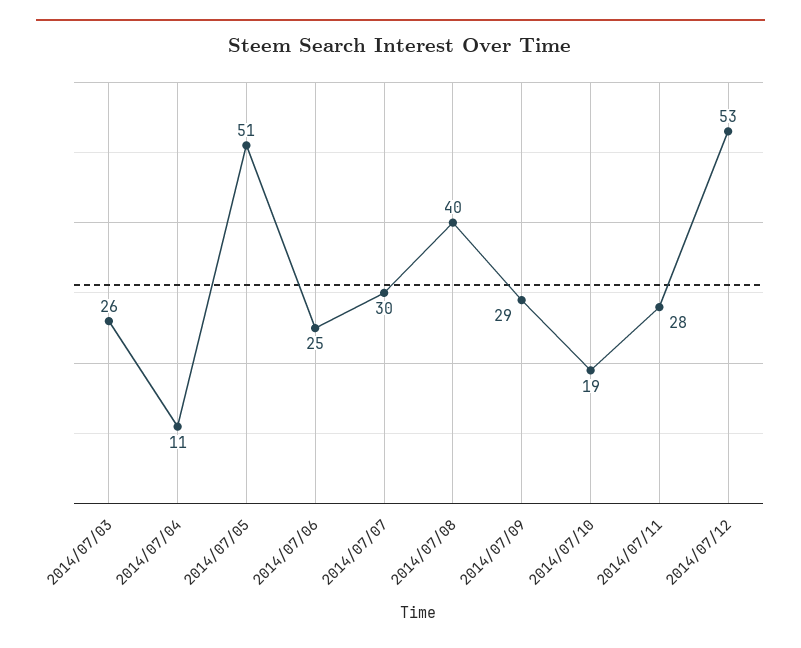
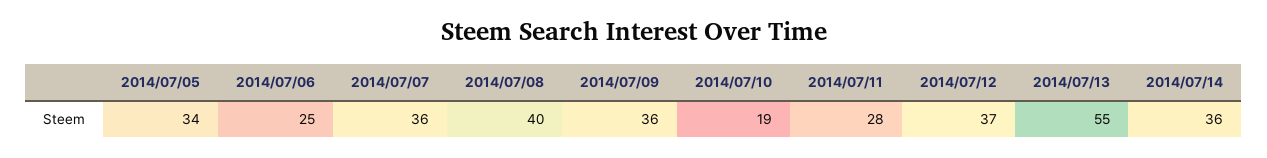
2014/07/03: 26 -> none
2014/07/04: 11 -> none
2014/07/05: 51 -> 34
2014/07/07: 30 -> 36
2014/07/09: 29 -> 36
2014/07/12: 53 -> 37
2014/07/13: none -> 55
2014/07/14: none -> 36

